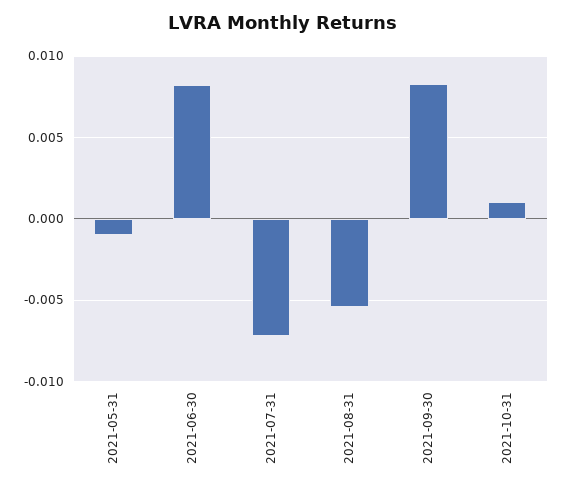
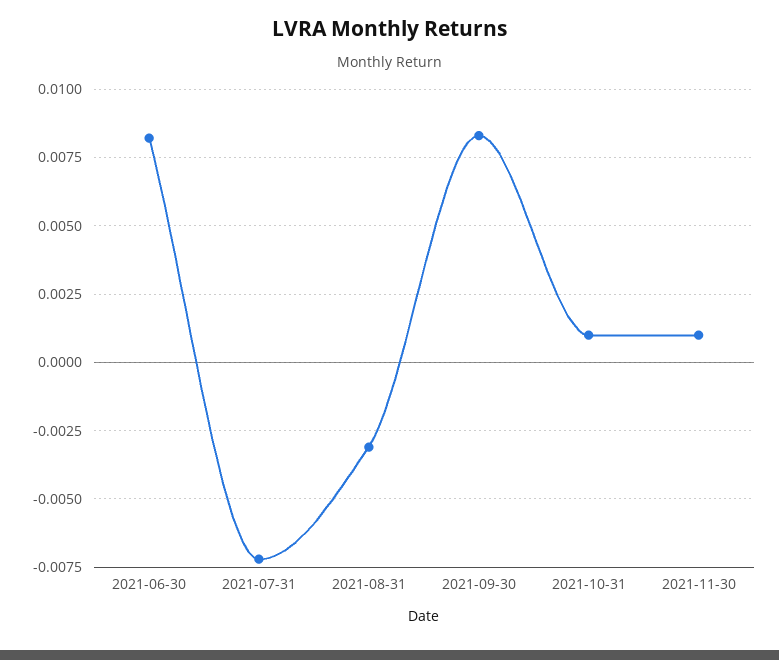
2021-05-31: -0.001 -> none
2021-08-31: -0.0055 -> -0.003
2021-11-30: none -> 0.001

